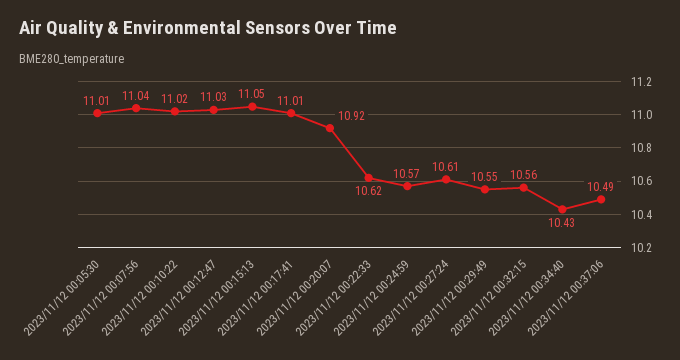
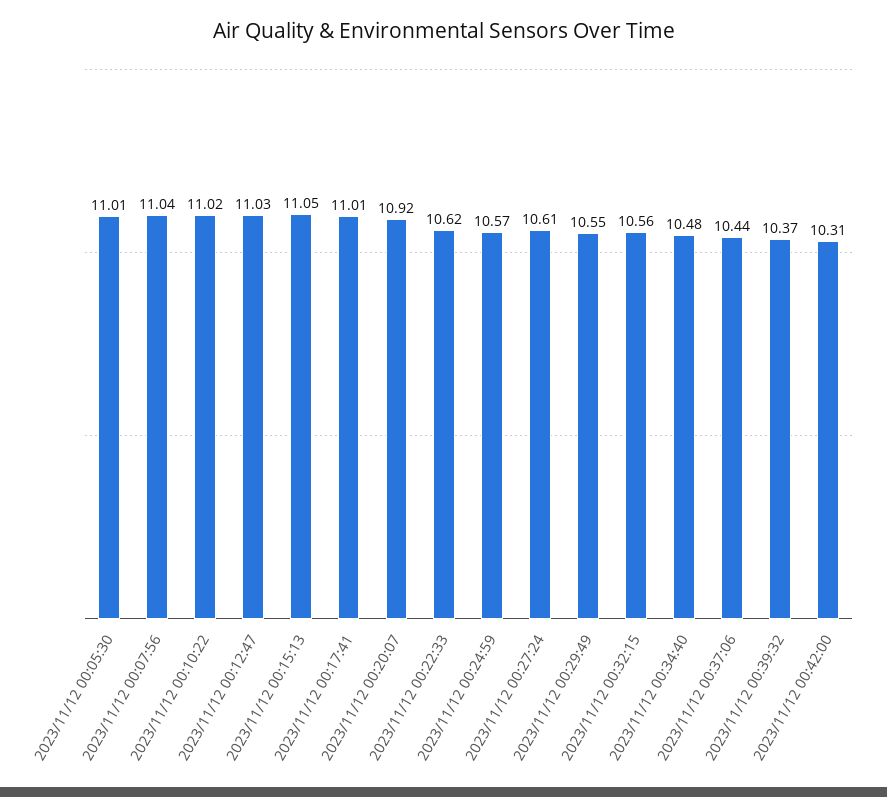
2023/11/12 00:34:40: 10.43 -> 10.48
2023/11/12 00:37:06: 10.49 -> 10.44
2023/11/12 00:39:32: none -> 10.37
2023/11/12 00:42:00: none -> 10.31

